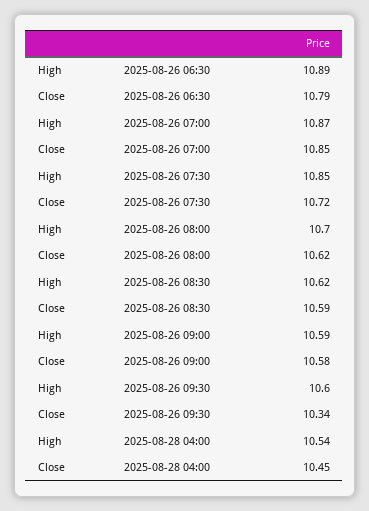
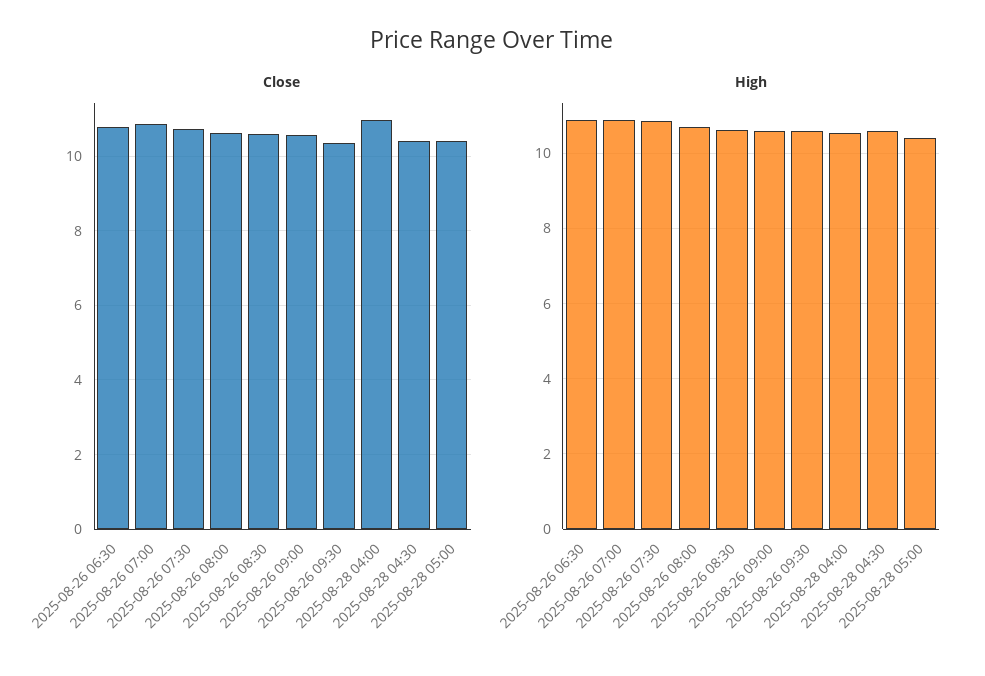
Close, 2025-08-28 04:00: 10.45 -> 11
Close, 2025-08-28 04:30: none -> 10.4
Close, 2025-08-28 05:00: none -> 10.4
High, 2025-08-28 04:30: none -> 10.6
High, 2025-08-28 05:00: none -> 10.4

